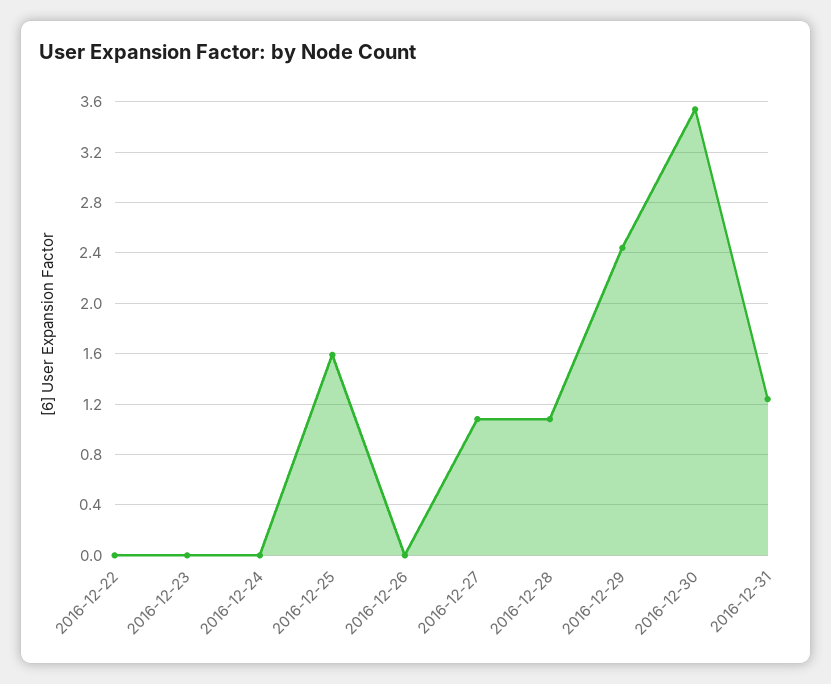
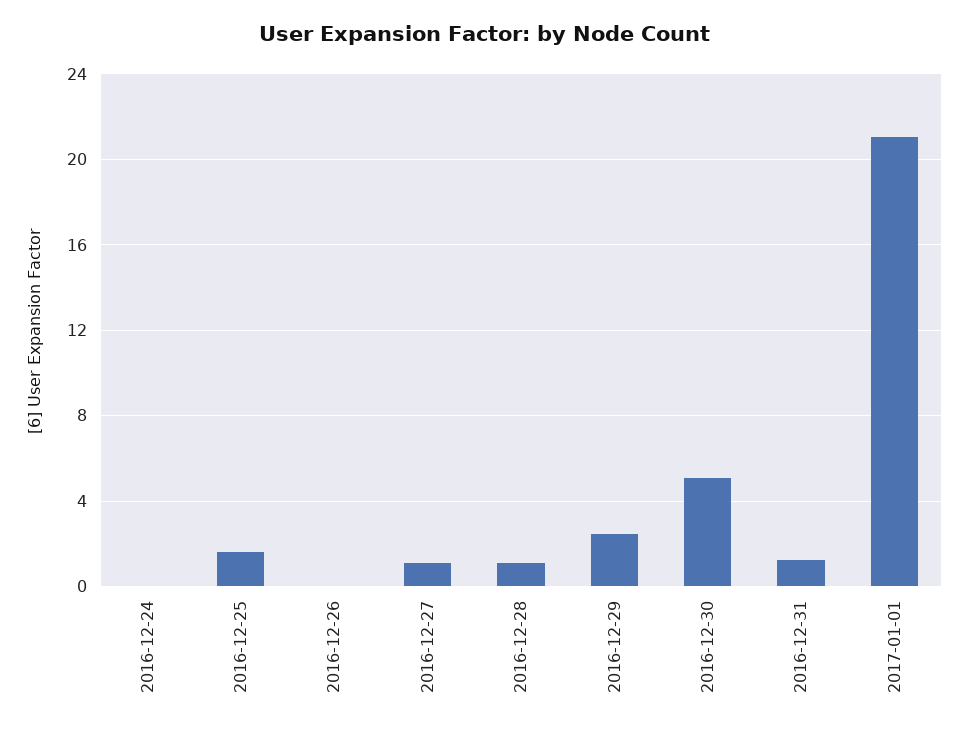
2016-12-22: 0 -> none
2016-12-23: 0 -> none
2016-12-30: 3.55 -> 5
2017-01-01: none -> 21

